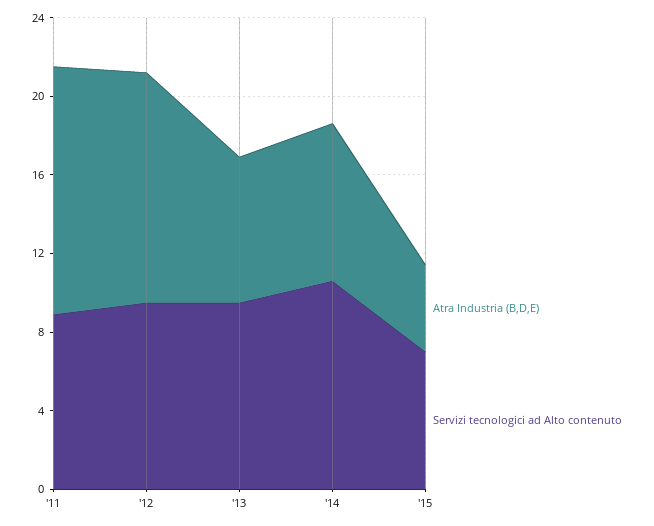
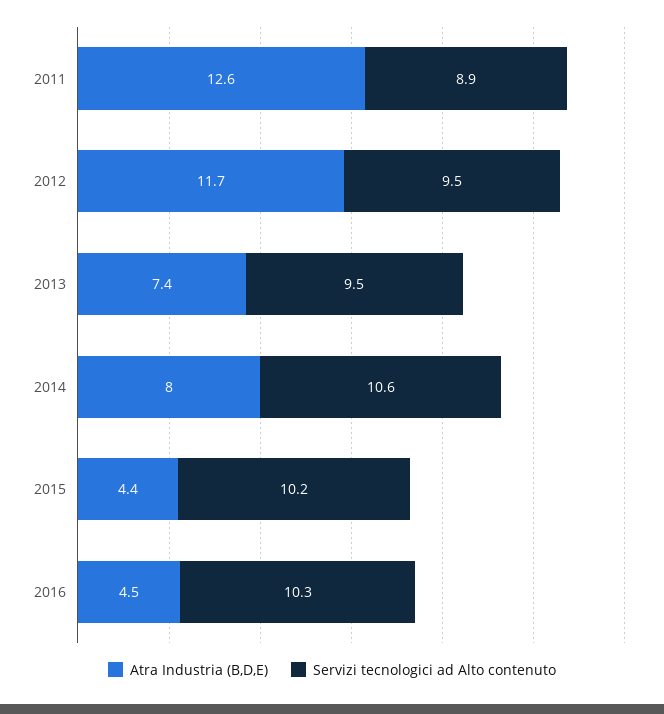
Servizi tecnologici ad Alto contenuto, '15: 7 -> 10.2
Atra Industria (B,D,E), 2016: none -> 4.5
Servizi tecnologici ad Alto contenuto, 2016: none -> 10.3

